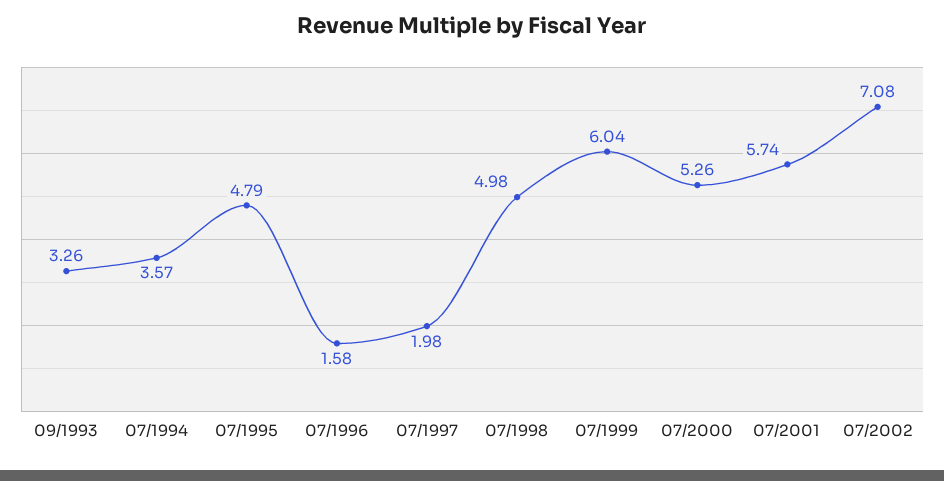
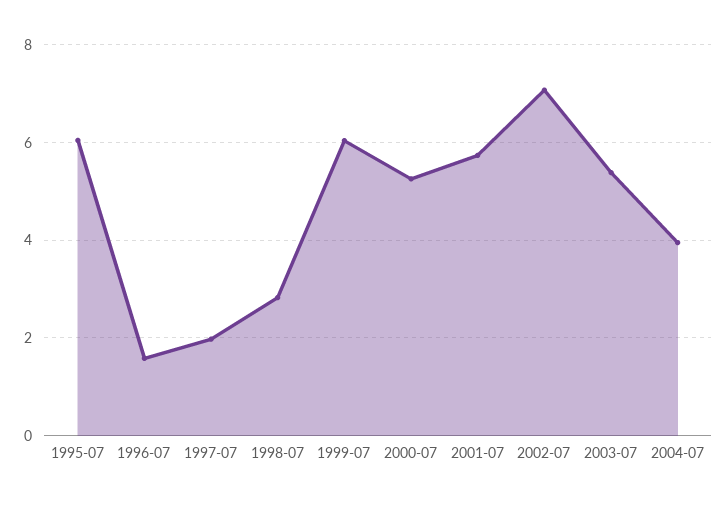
09/1993: 3.26 -> none
07/1994: 3.57 -> none
07/1995: 4.79 -> 6
07/1998: 4.98 -> 2.8
2003-07: none -> 5.4
2004-07: none -> 4

